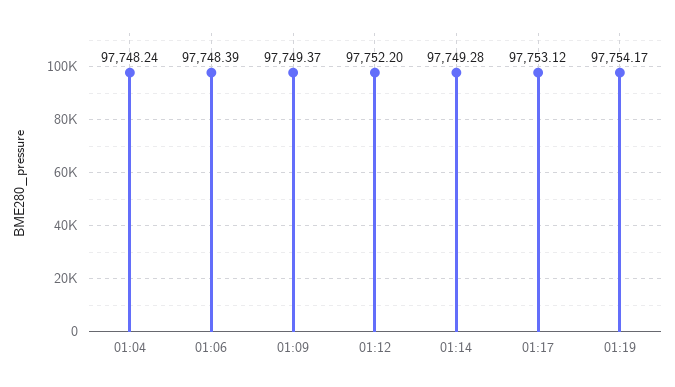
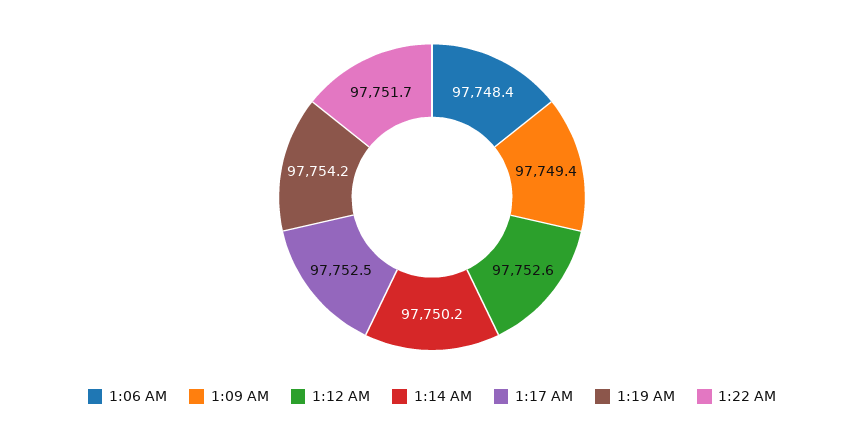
01:04: 97748.24 -> none
01:12: 97752.2 -> 97752.6
01:14: 97749.28 -> 97750.2
01:17: 97753.12 -> 97752.5
1:22 AM: none -> 97751.7

